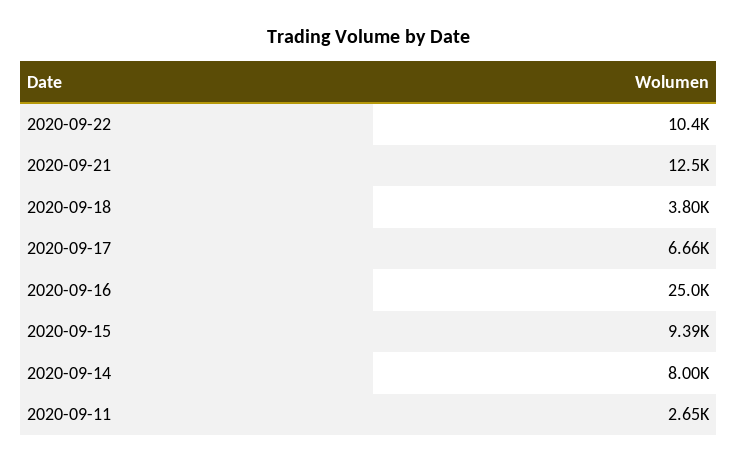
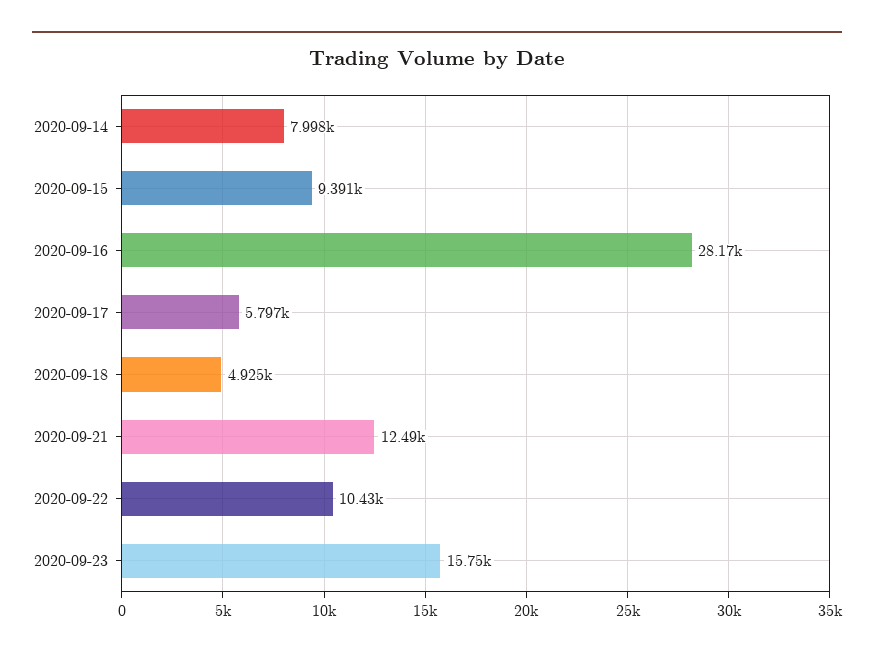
2020-09-18: 3800 -> 4925
2020-09-17: 6660 -> 5797
2020-09-16: 25000 -> 28170
2020-09-11: 2650 -> none
2020-09-23: none -> 15750

